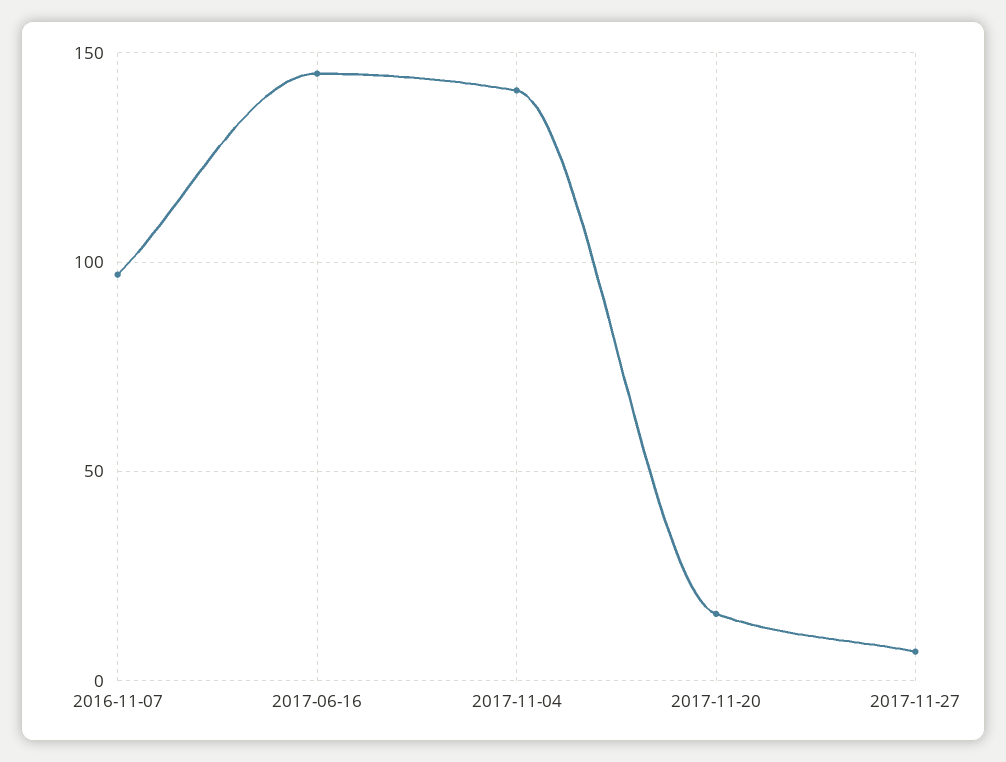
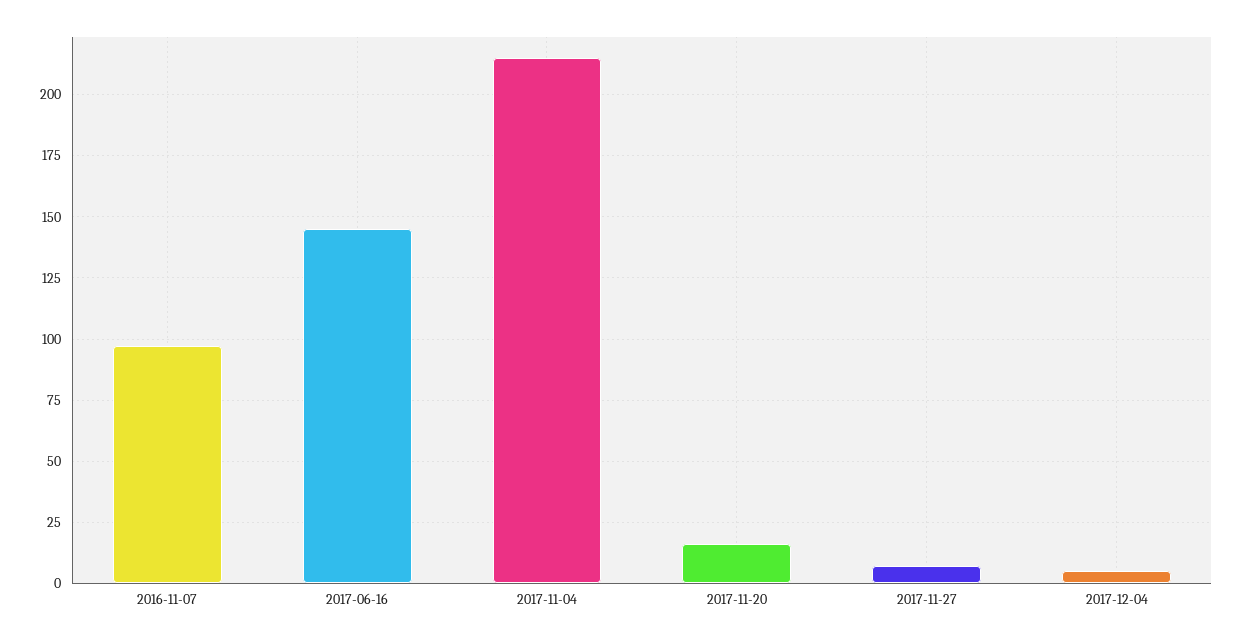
2017-11-04: 140 -> 215
2017-12-04: none -> 5

